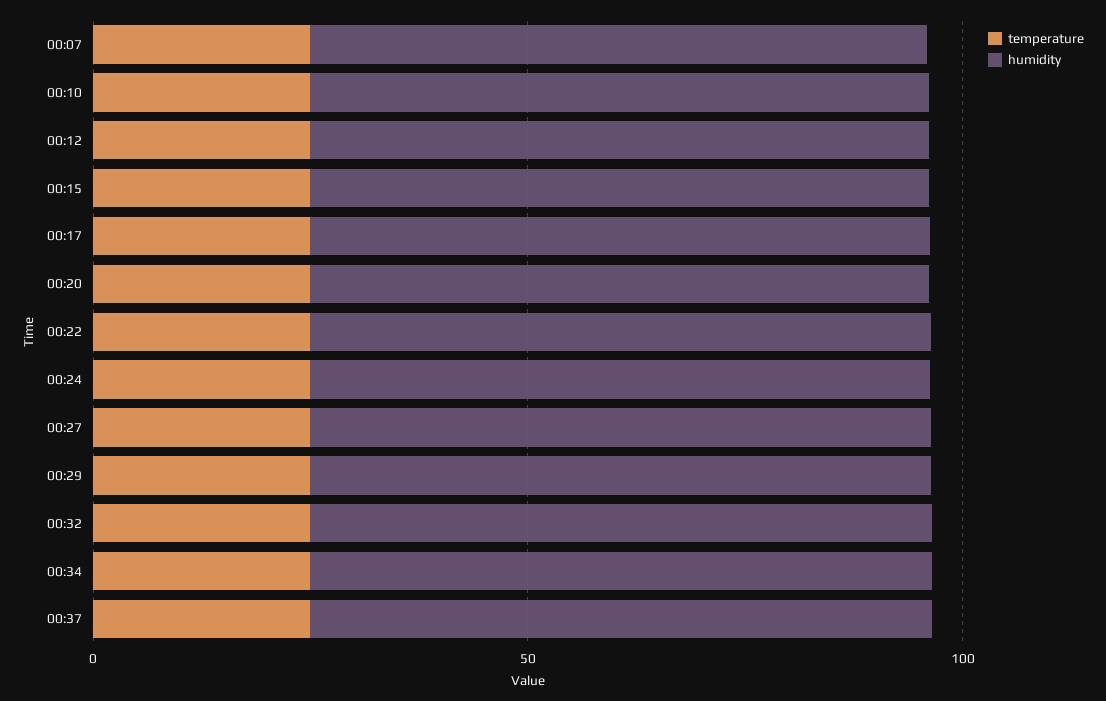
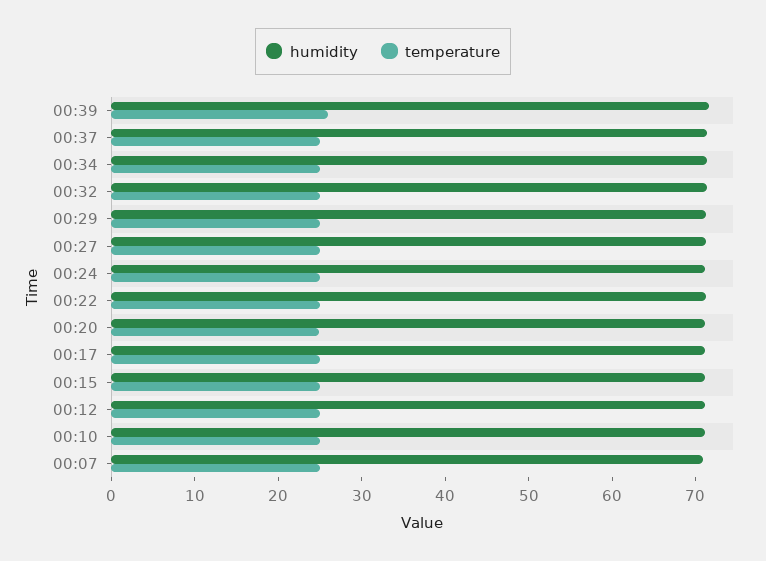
humidity, 00:39: none -> 72
temperature, 00:39: none -> 26

